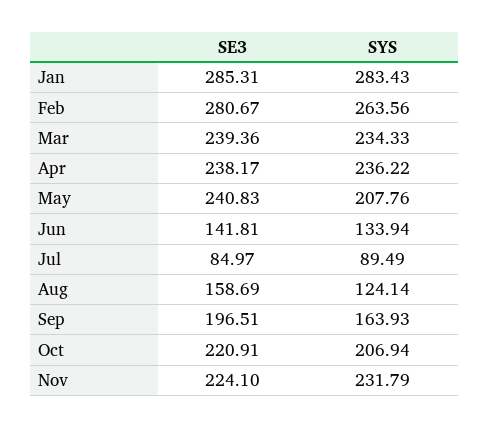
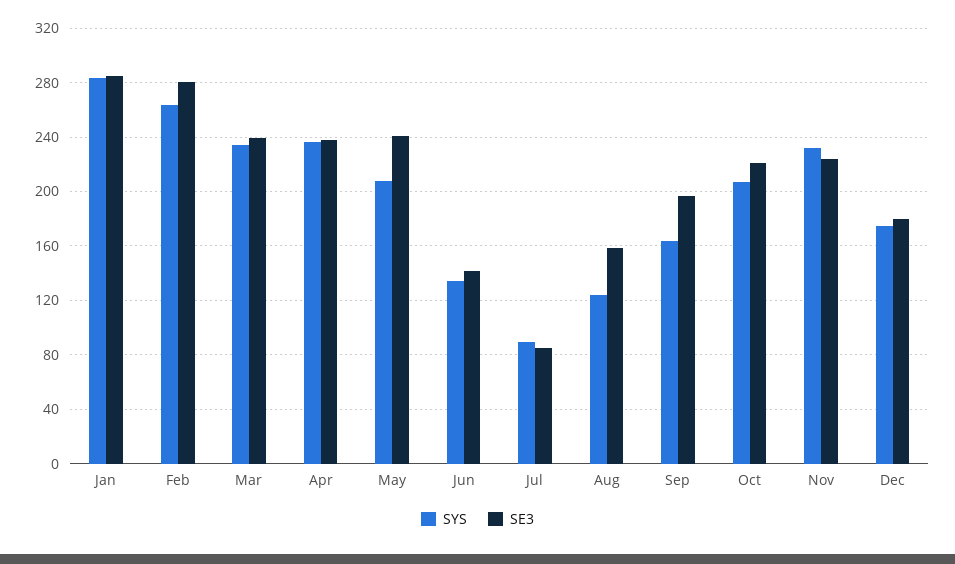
SYS, Dec: none -> 175
SE3, Dec: none -> 180

